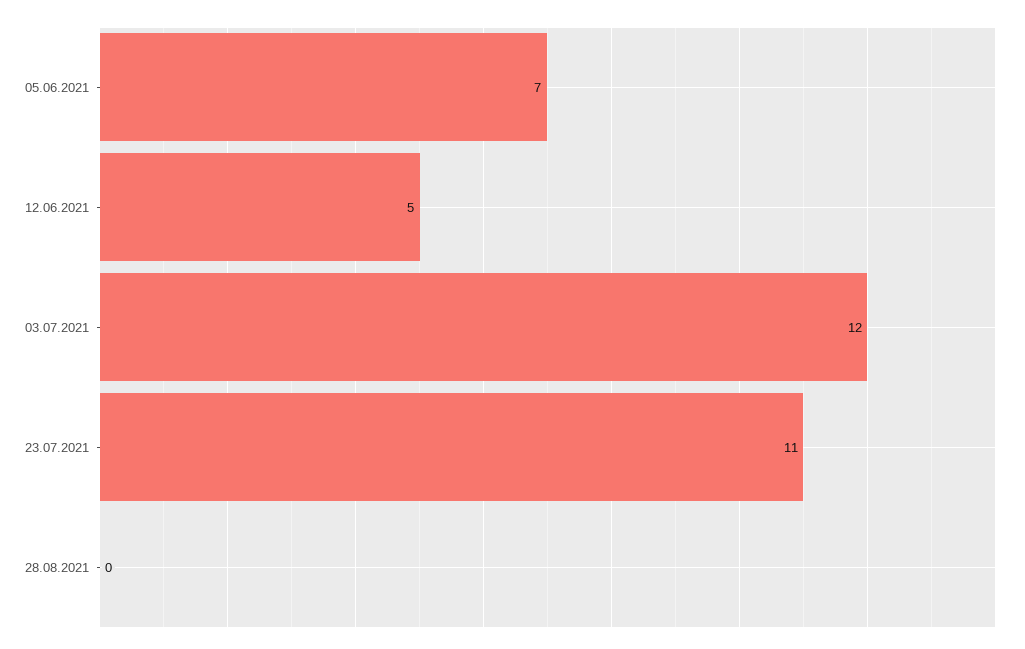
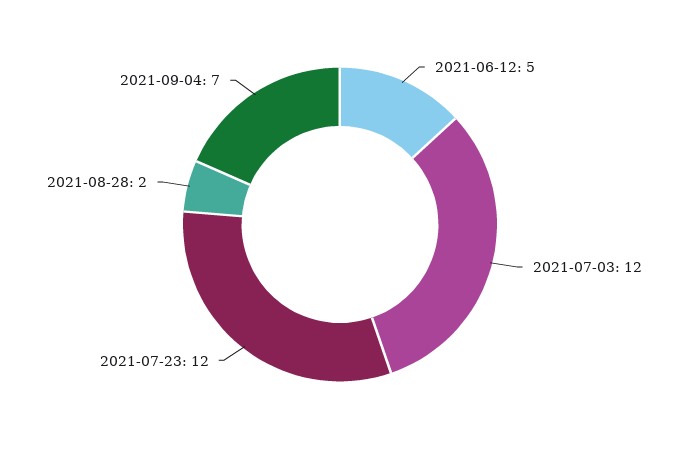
05.06.2021: 7 -> none
23.07.2021: 11 -> 12
28.08.2021: 0 -> 2
2021-09-04: none -> 7

